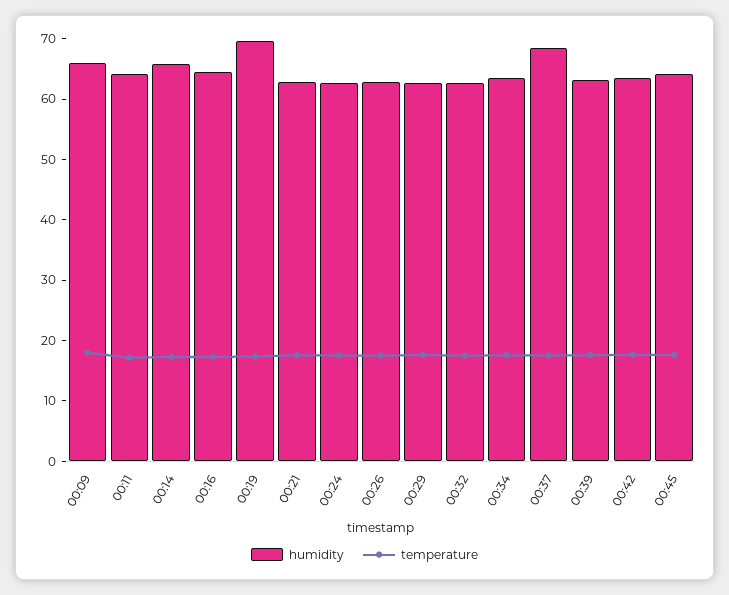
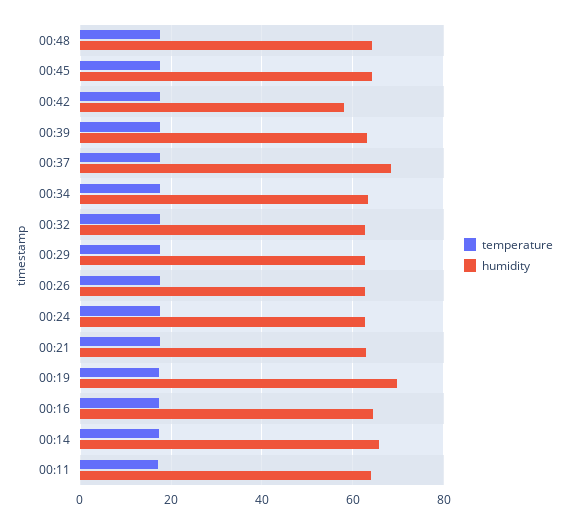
humidity, 00:09: 66 -> none
temperature, 00:09: 18 -> none
humidity, 00:42: 64 -> 58
temperature, 00:48: none -> 18
humidity, 00:48: none -> 64

